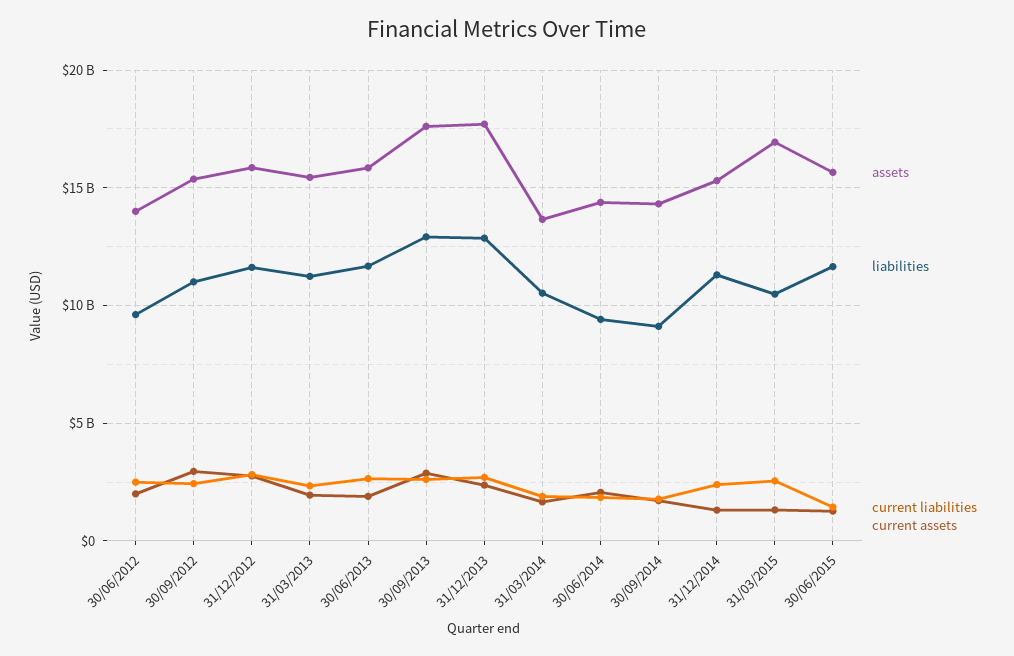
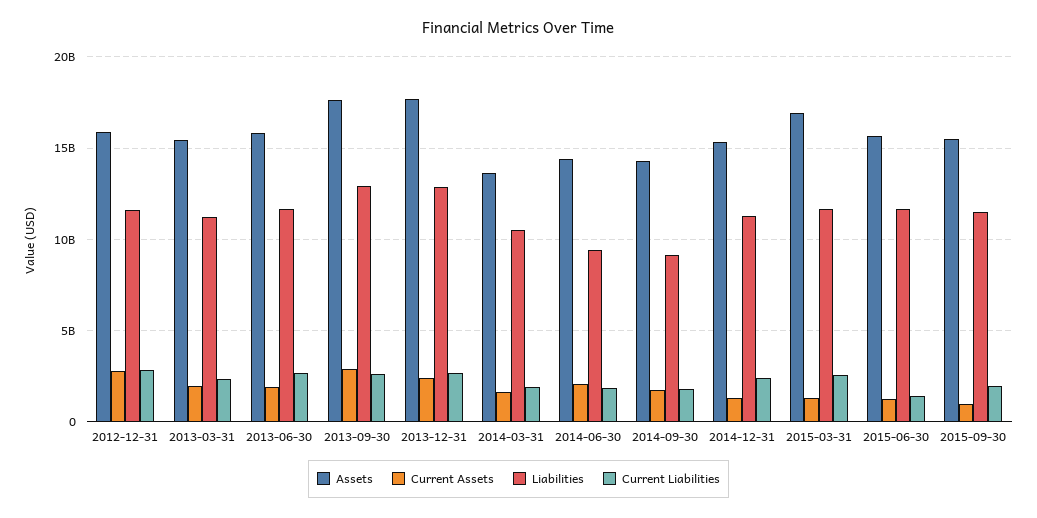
assets, 30/06/2012: 14000000000 -> none
liabilities, 30/06/2012: 9500000000 -> none
current liabilities, 30/06/2012: 2500000000 -> none
current assets, 30/06/2012: 2000000000 -> none
assets, 30/09/2012: 15500000000 -> none
liabilities, 30/09/2012: 11000000000 -> none
current liabilities, 30/09/2012: 2500000000 -> none
current assets, 30/09/2012: 3000000000 -> none
liabilities, 31/03/2015: 10500000000 -> 11500000000
assets, 2015-09-30: none -> 15500000000
current assets, 2015-09-30: none -> 1000000000
liabilities, 2015-09-30: none -> 11500000000
current liabilities, 2015-09-30: none -> 2000000000

